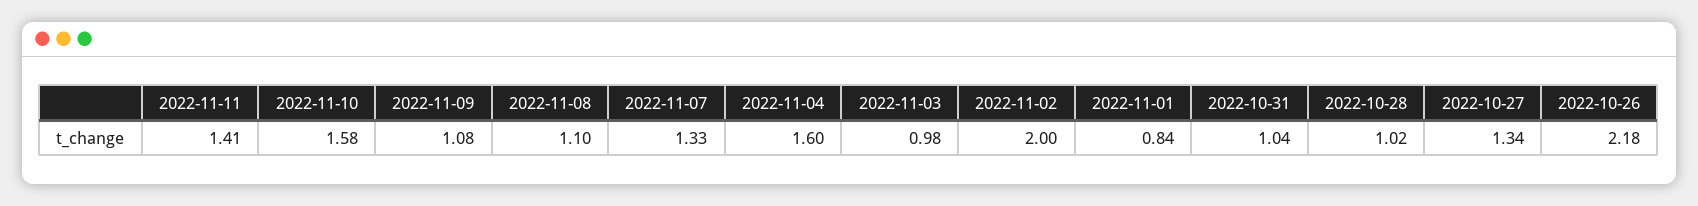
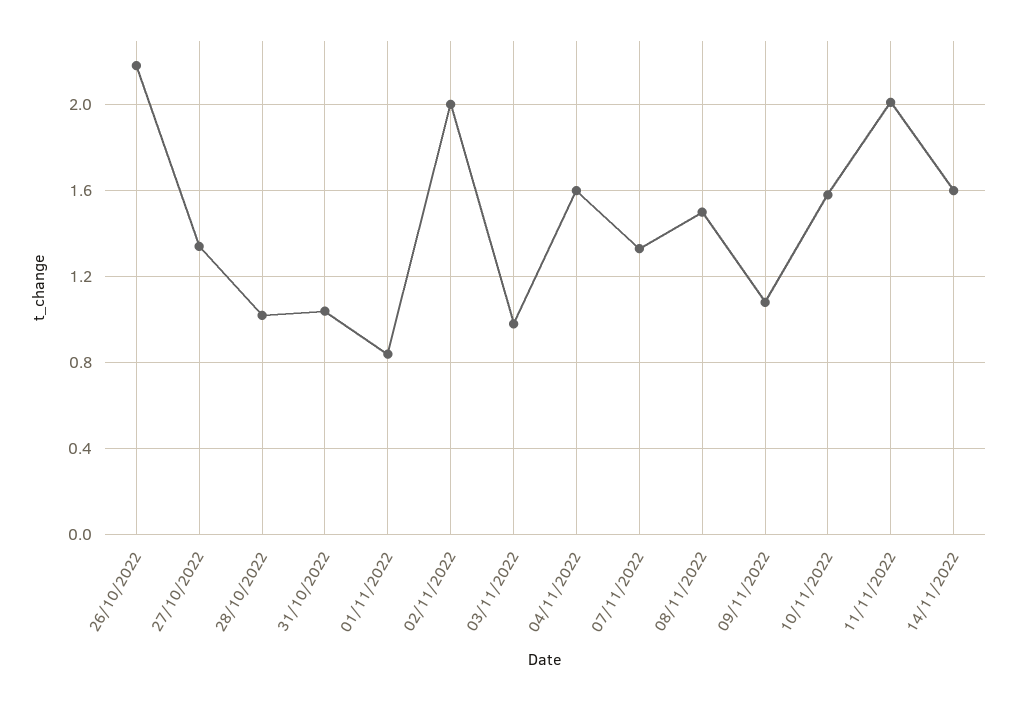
2022-11-11: 1.41 -> 2
2022-11-08: 1.1 -> 1.5
14/11/2022: none -> 1.6

